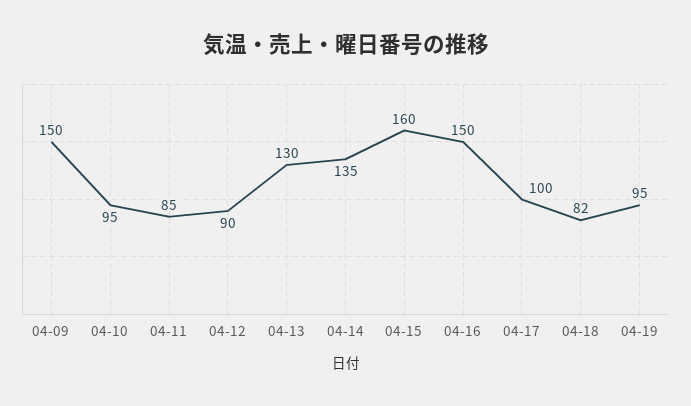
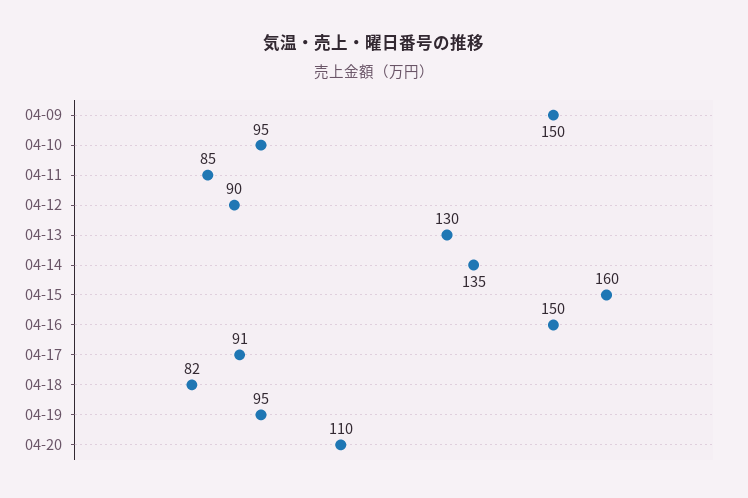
04-17: 100 -> 91
04-20: none -> 110

